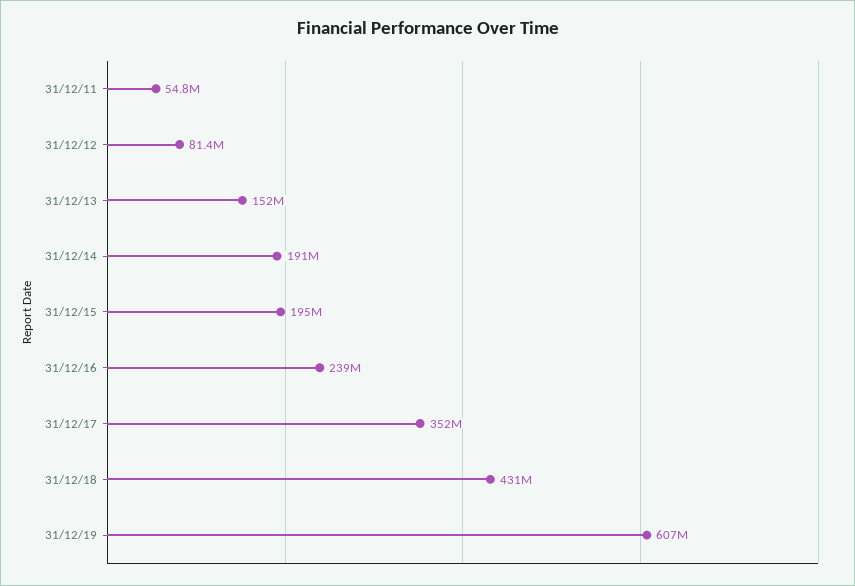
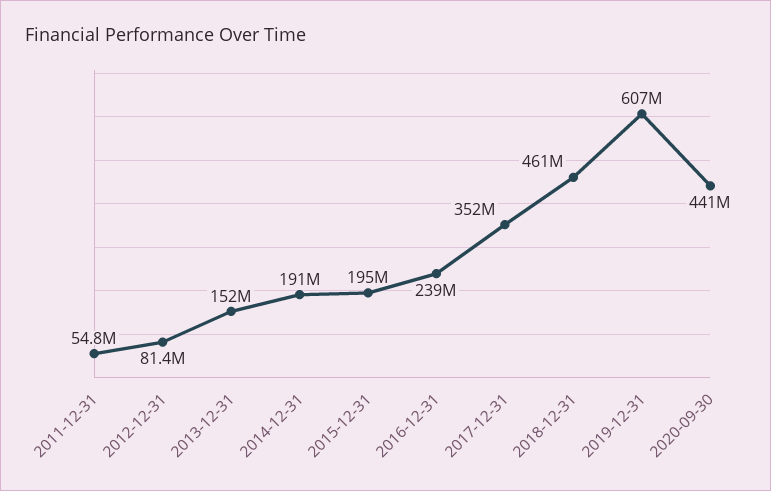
31/12/18: 431000000 -> 461000000
2020-09-30: none -> 441000000

